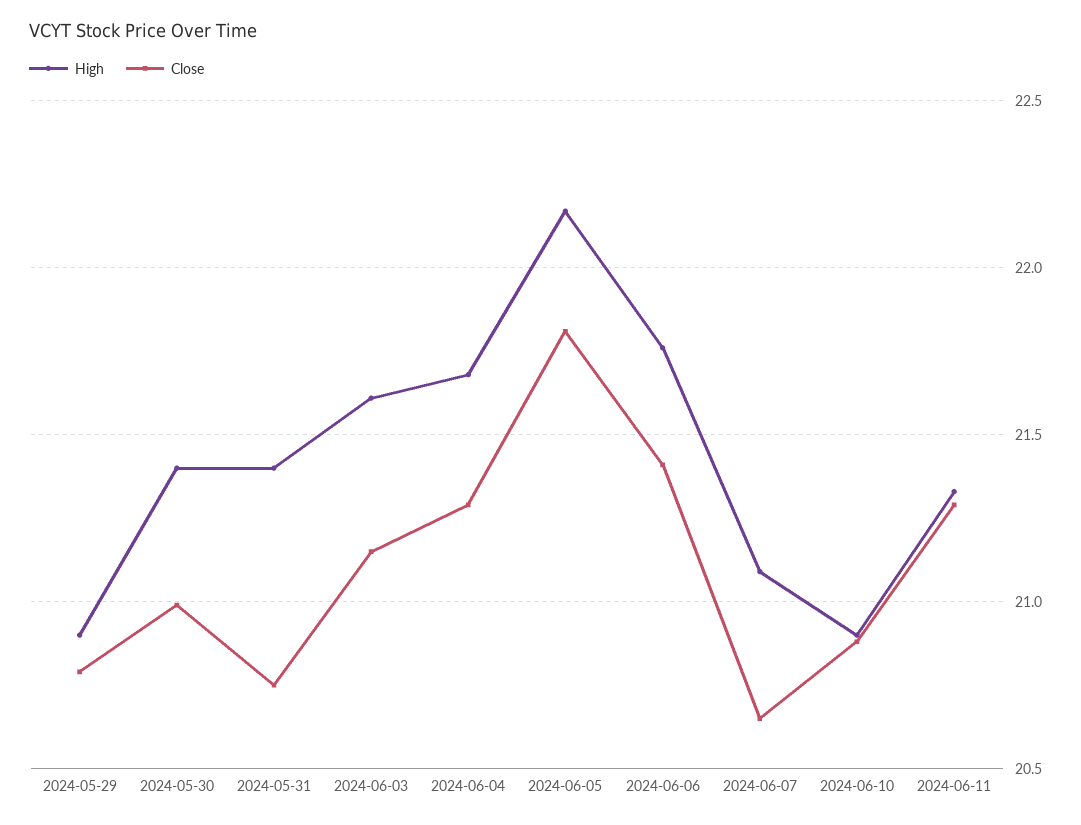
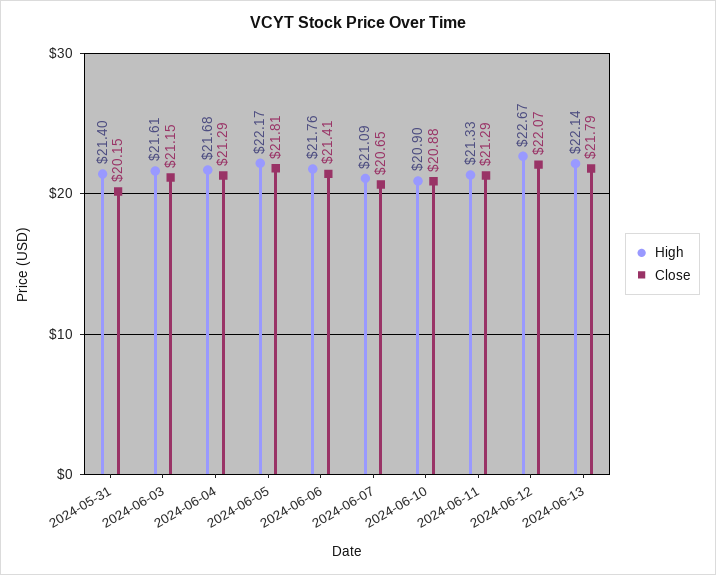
High, 2024-05-29: 20.9 -> none
Close, 2024-05-29: 20.8 -> none
High, 2024-05-30: 21.4 -> none
Close, 2024-05-30: 21 -> none
Close, 2024-05-31: 20.75 -> 20.15
High, 2024-06-12: none -> 22.67
Close, 2024-06-12: none -> 22.07
High, 2024-06-13: none -> 22.14
Close, 2024-06-13: none -> 21.79

